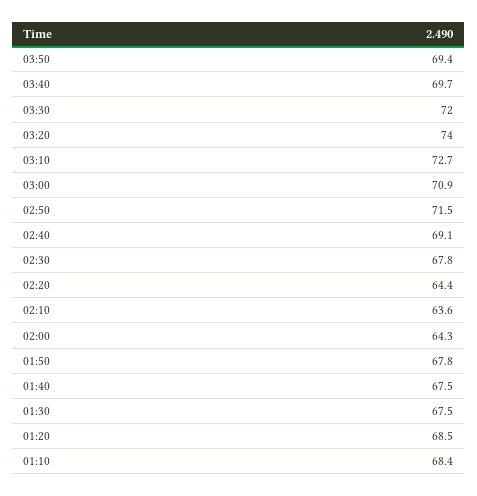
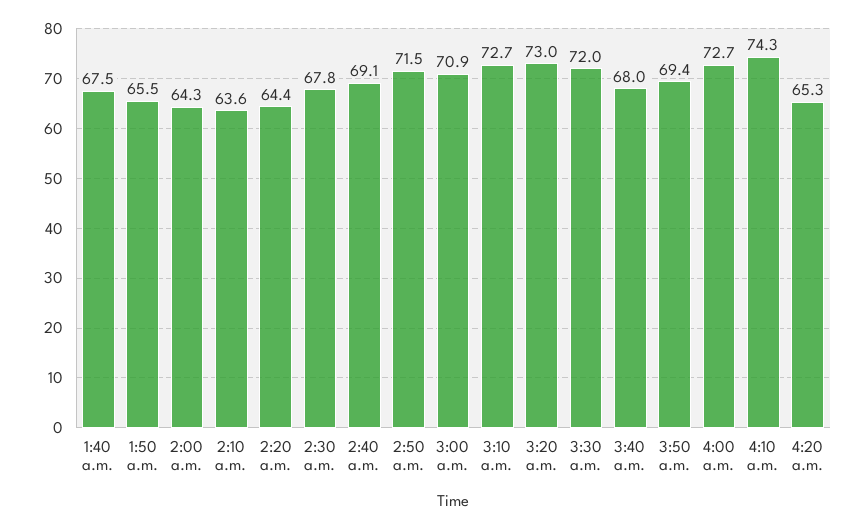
03:40: 69.7 -> 68
03:20: 74 -> 73
01:50: 67.8 -> 65.5
01:30: 67.5 -> none
01:20: 68.5 -> none
01:10: 68.4 -> none
4:00 a.m.: none -> 72.7
4:10 a.m.: none -> 74.3
4:20 a.m.: none -> 65.3

